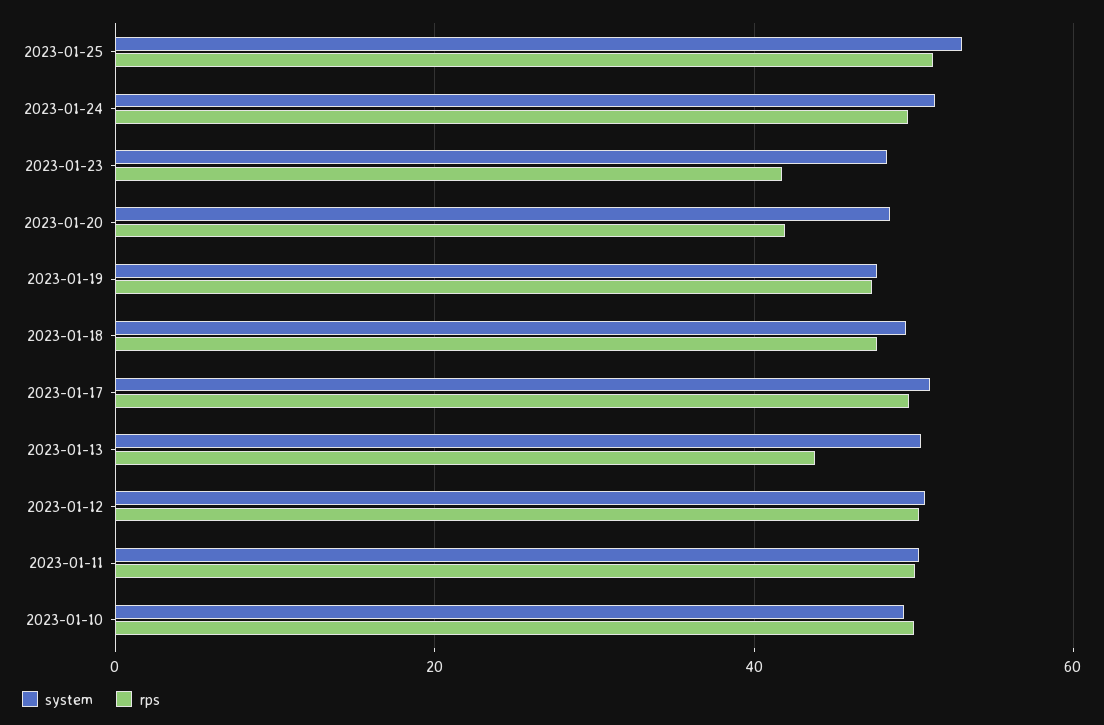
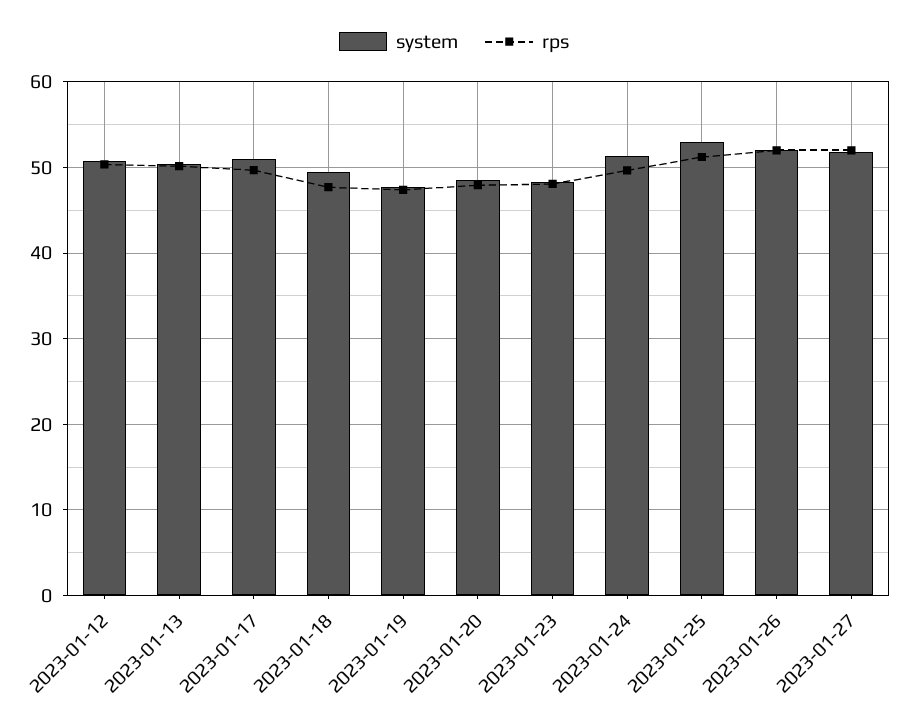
rps, 2023-01-23: 42 -> 48
rps, 2023-01-20: 42 -> 48
rps, 2023-01-13: 44 -> 50
system, 2023-01-11: 50 -> none
rps, 2023-01-11: 50 -> none
system, 2023-01-10: 50 -> none
rps, 2023-01-10: 50 -> none
system, 2023-01-26: none -> 52
rps, 2023-01-26: none -> 52
system, 2023-01-27: none -> 52
rps, 2023-01-27: none -> 52

